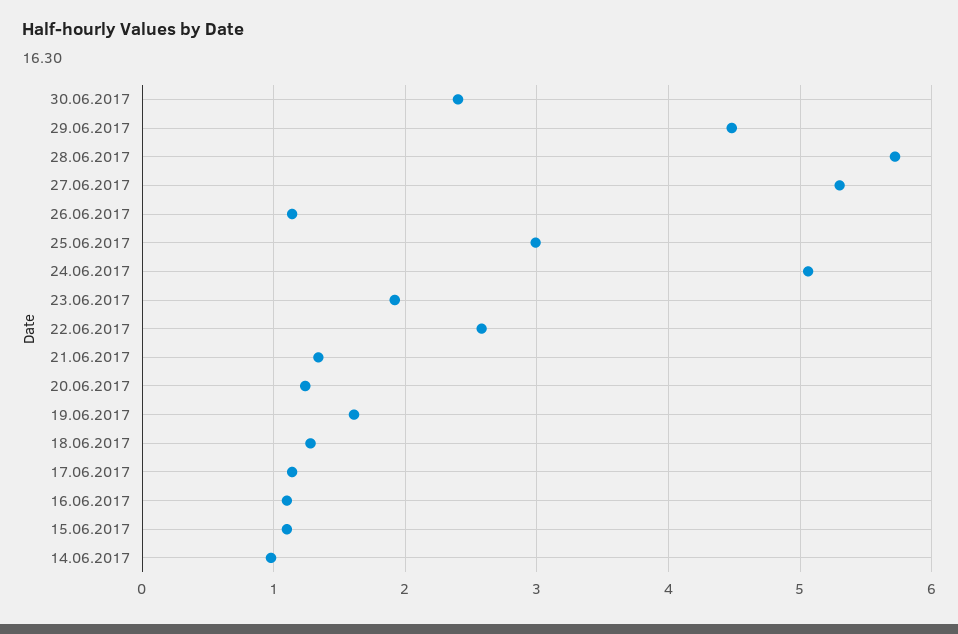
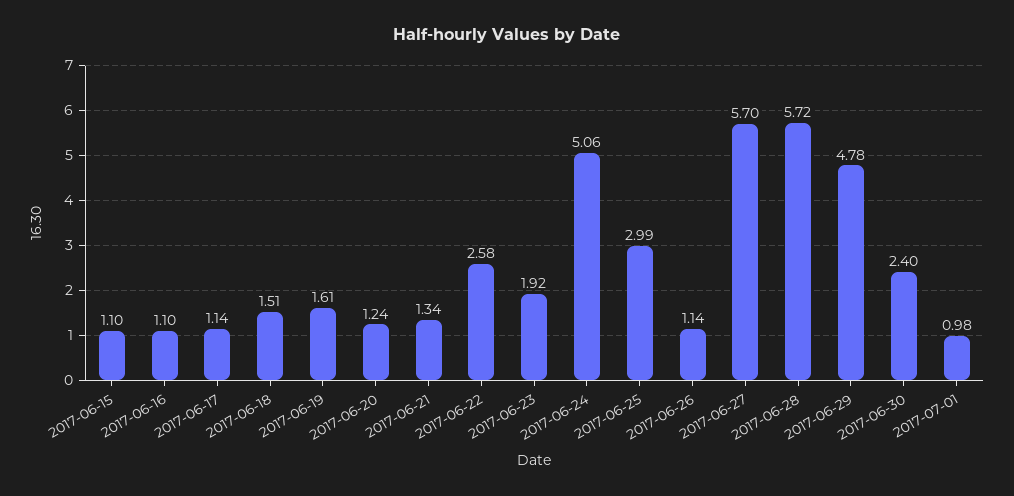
29.06.2017: 4.5 -> 4.78
27.06.2017: 5.3 -> 5.7
18.06.2017: 1.3 -> 1.51
14.06.2017: 1 -> none
2017-07-01: none -> 0.98

